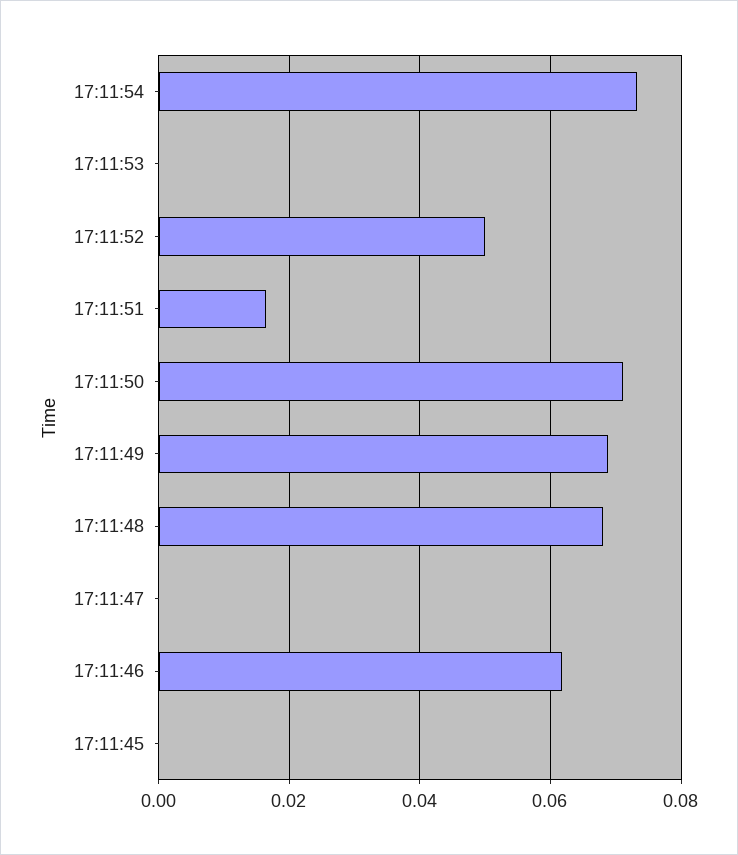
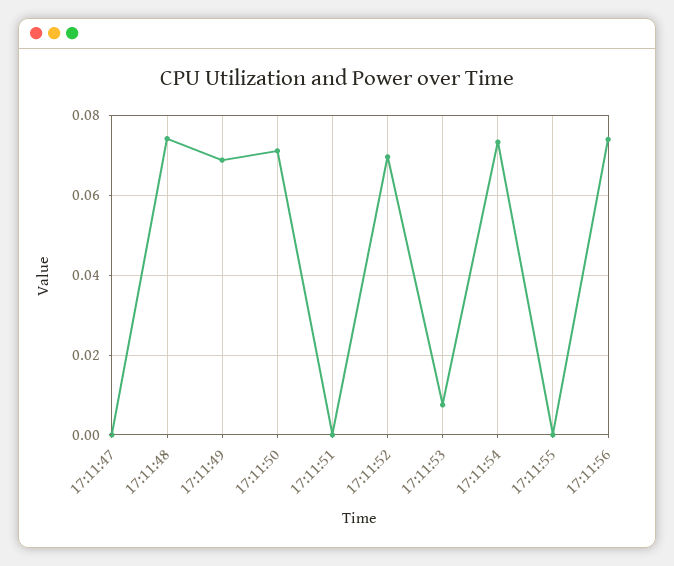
17:11:53: 0 -> 0.008
17:11:52: 0.05 -> 0.07
17:11:51: 0.016 -> 0
17:11:48: 0.068 -> 0.074
17:11:46: 0.062 -> none
17:11:45: 0 -> none
17:11:55: none -> 0
17:11:56: none -> 0.074

